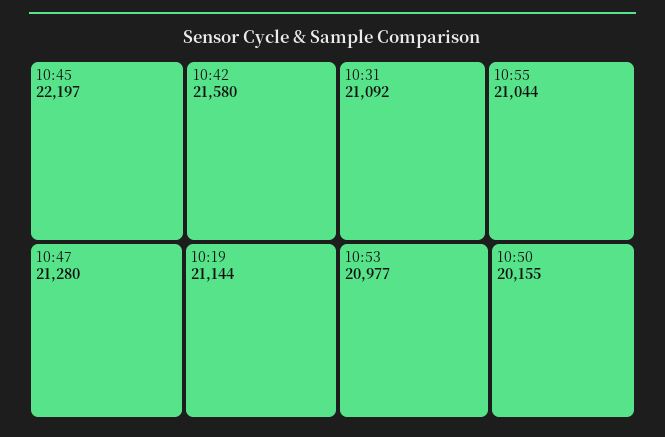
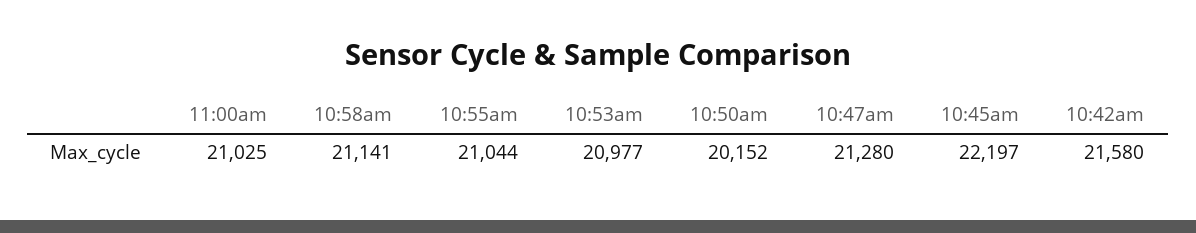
10:19: 21144 -> none
10:31: 21092 -> none
10:50: 20155 -> 20152
11:00am: none -> 21025
10:58am: none -> 21141

